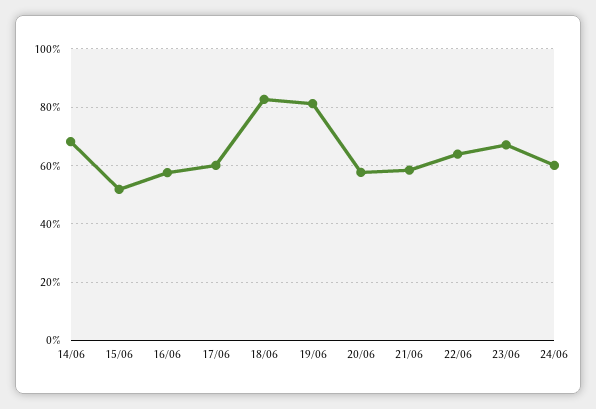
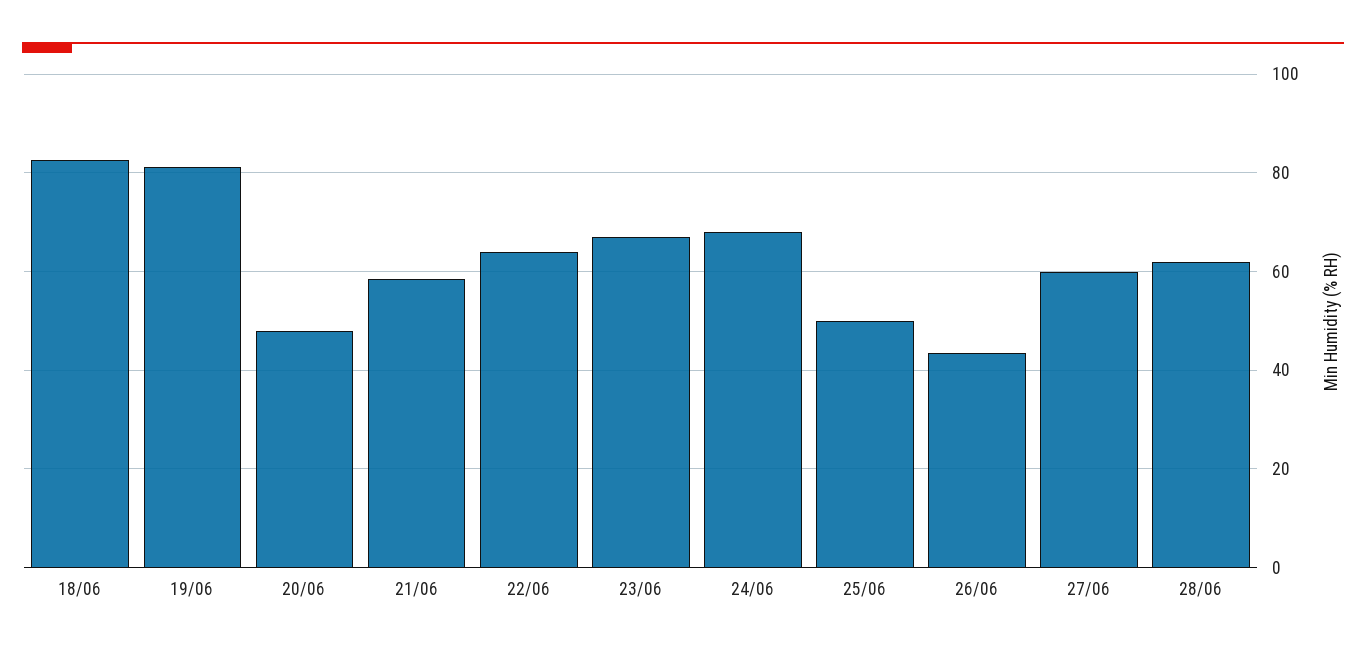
14/06: 67.5 -> none
15/06: 52.5 -> none
16/06: 57.5 -> none
17/06: 60 -> none
20/06: 57.5 -> 48
24/06: 60 -> 68
25/06: none -> 50
26/06: none -> 44
27/06: none -> 60
28/06: none -> 62

